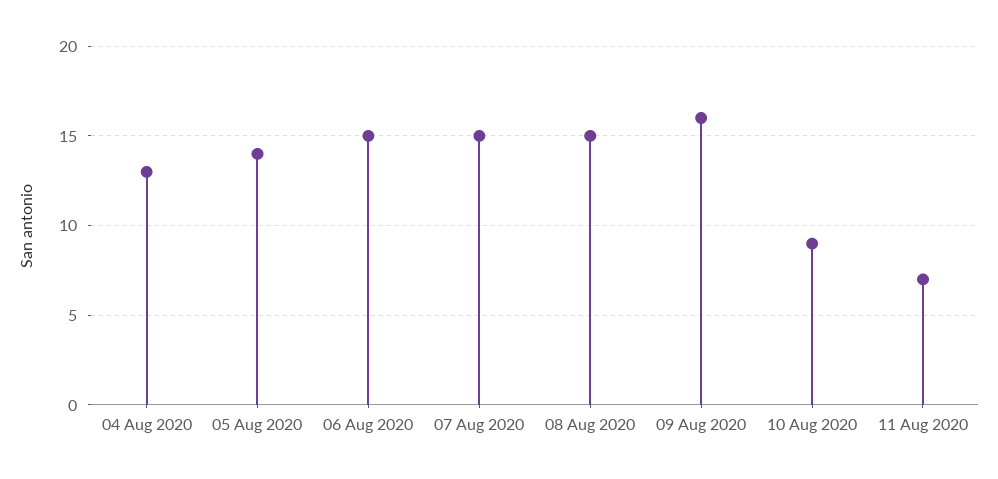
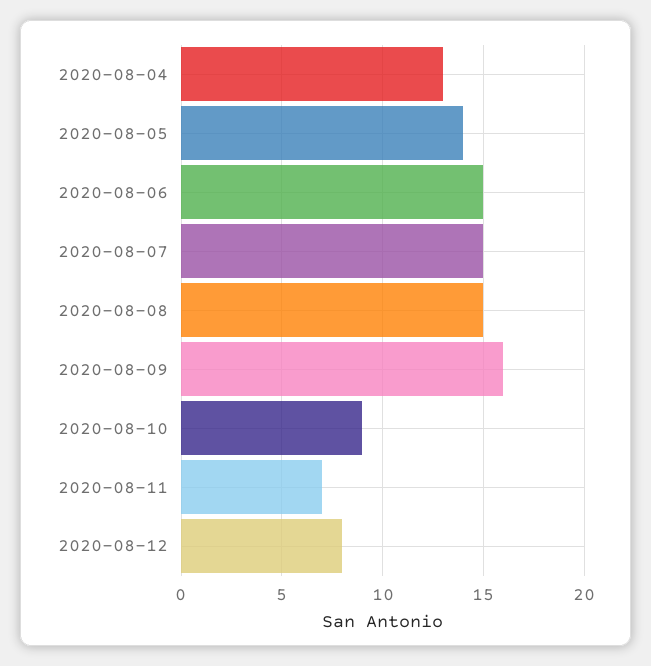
2020-08-12: none -> 8

